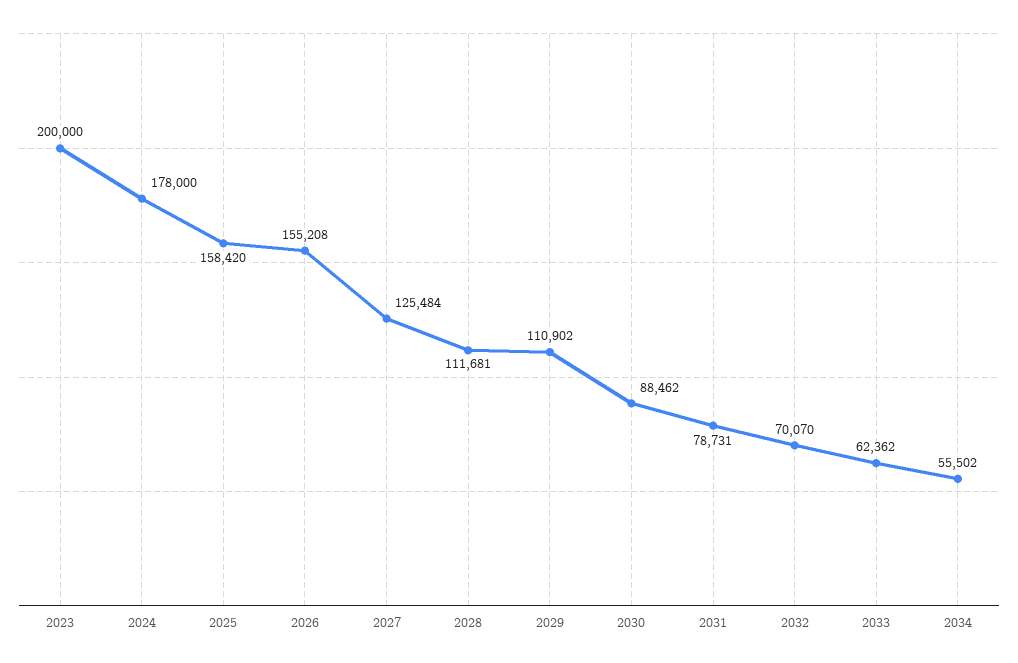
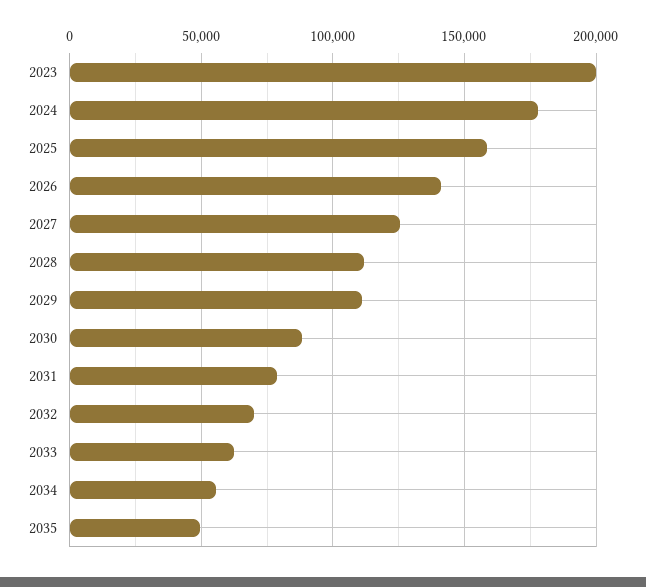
2026: 155208 -> 140000
2035: none -> 50000

